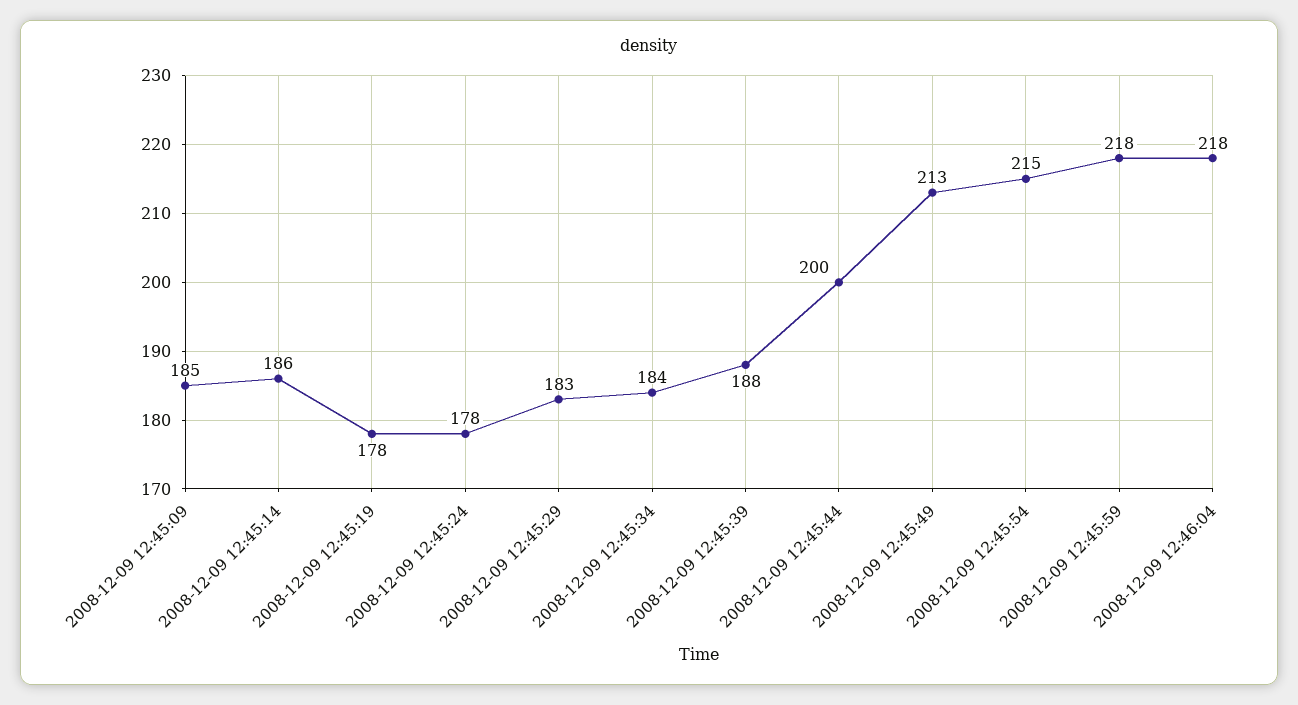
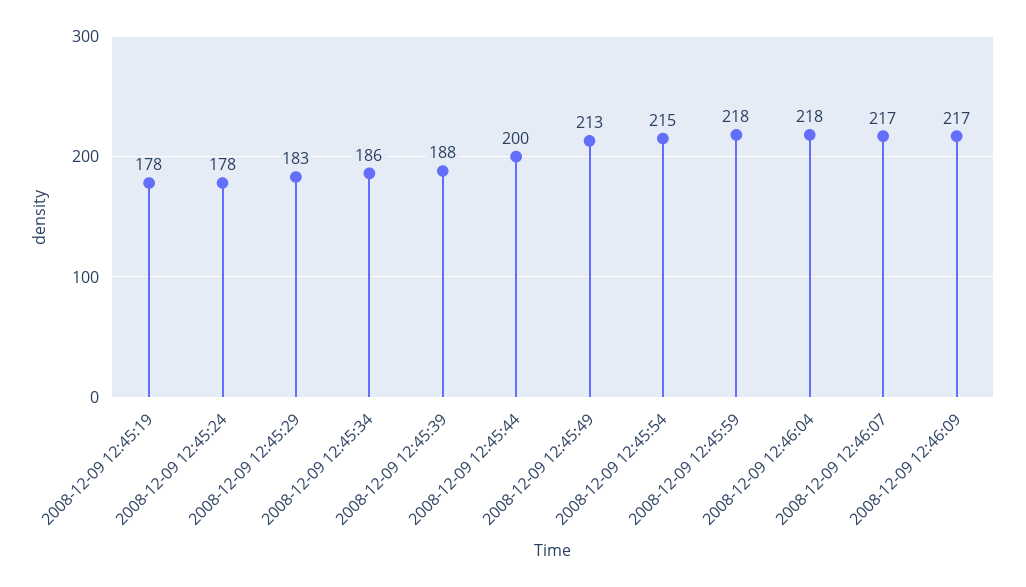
2008-12-09 12:45:09: 185 -> none
2008-12-09 12:45:14: 186 -> none
2008-12-09 12:45:34: 184 -> 186
2008-12-09 12:46:07: none -> 217
2008-12-09 12:46:09: none -> 217

